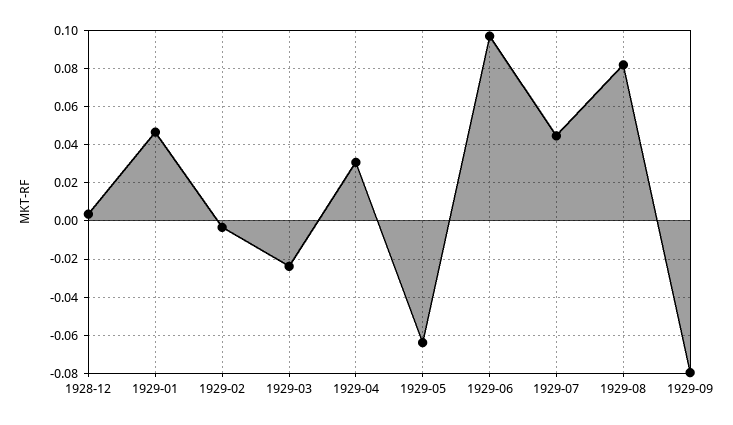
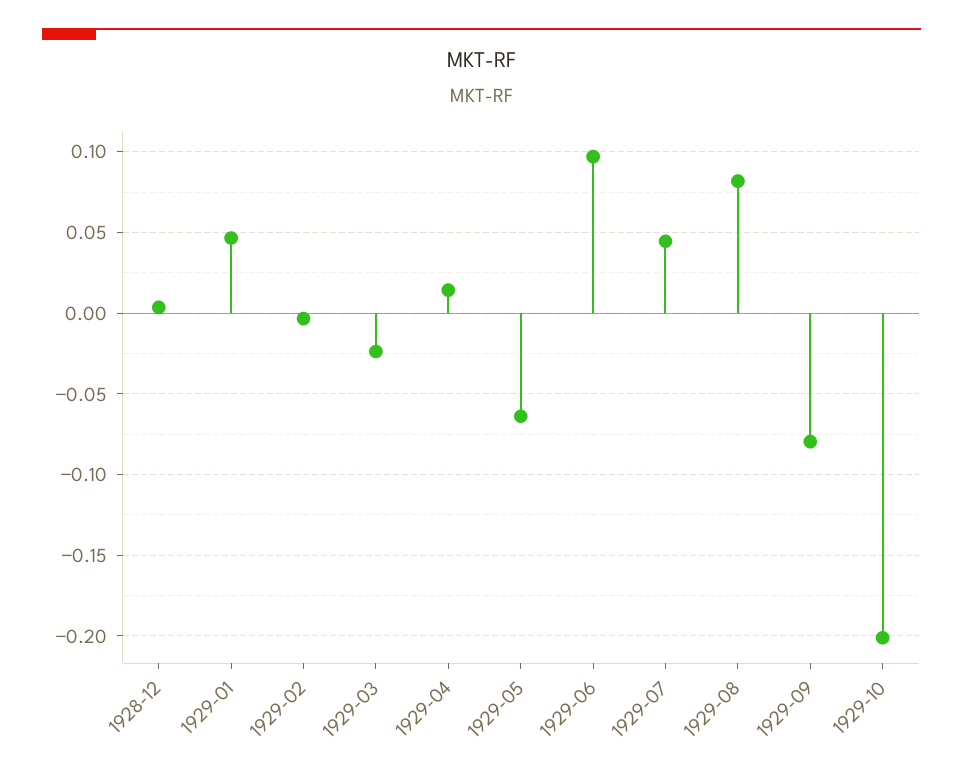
1929-04: 0.03 -> 0.015
1929-10: none -> -0.2

